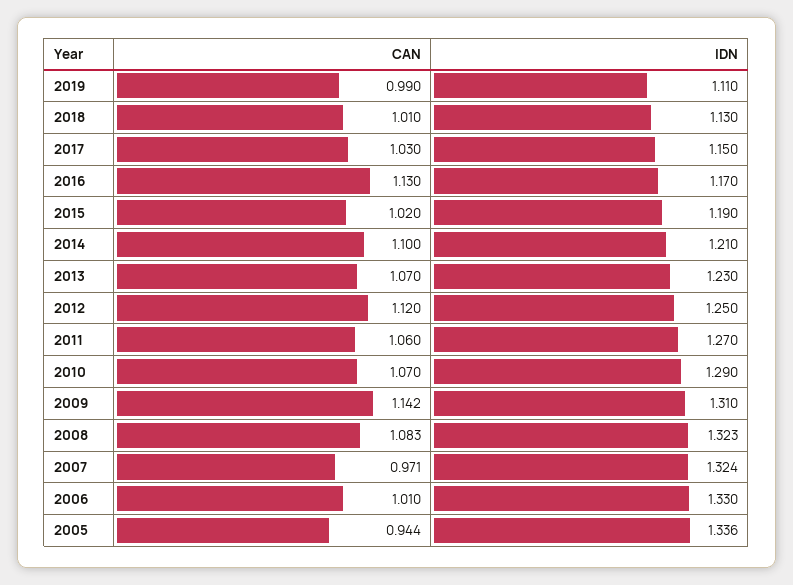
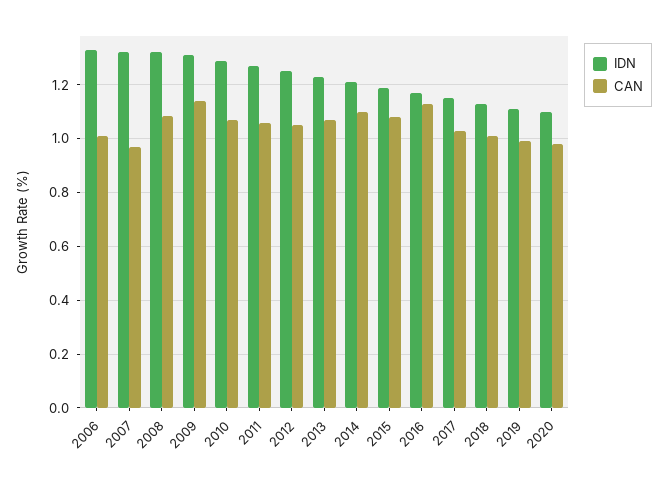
CAN, 2015: 1.02 -> 1.075
CAN, 2012: 1.12 -> 1.05
CAN, 2005: 0.944 -> none
IDN, 2005: 1.336 -> none
IDN, 2020: none -> 1.1
CAN, 2020: none -> 0.975

